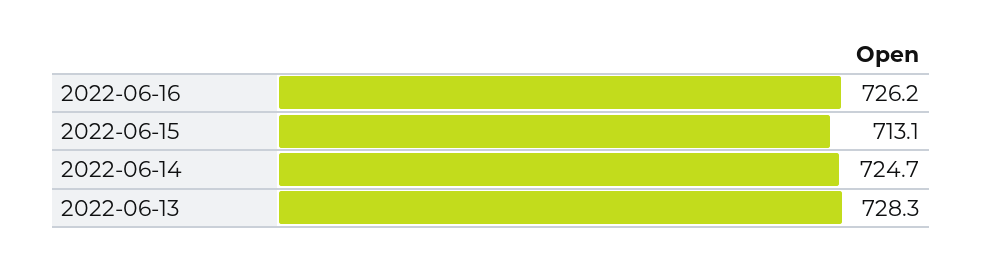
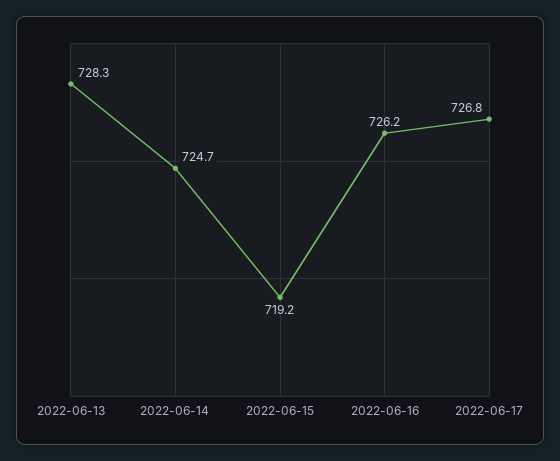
2022-06-15: 713.1 -> 719.2
2022-06-17: none -> 726.8

